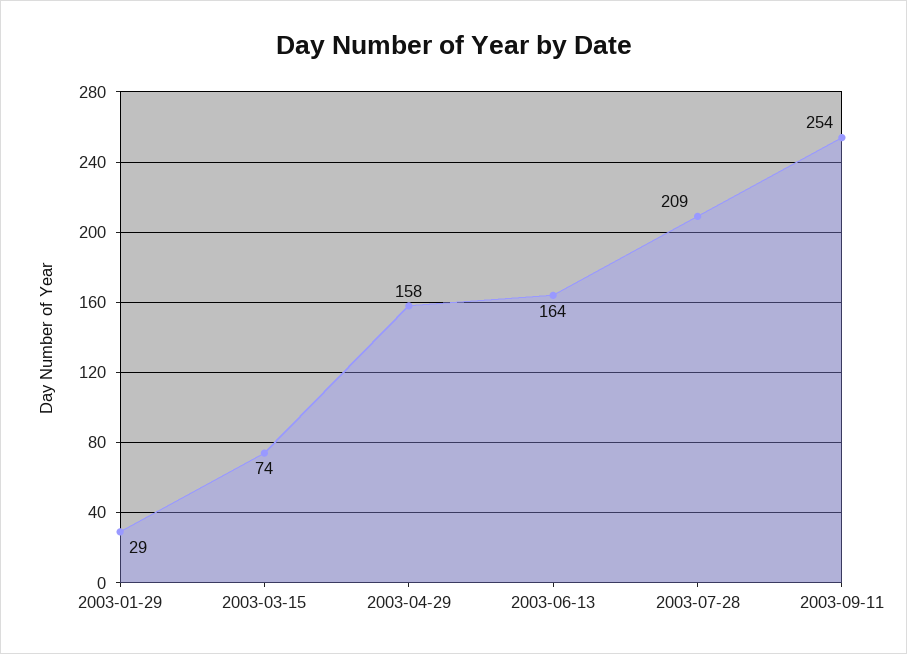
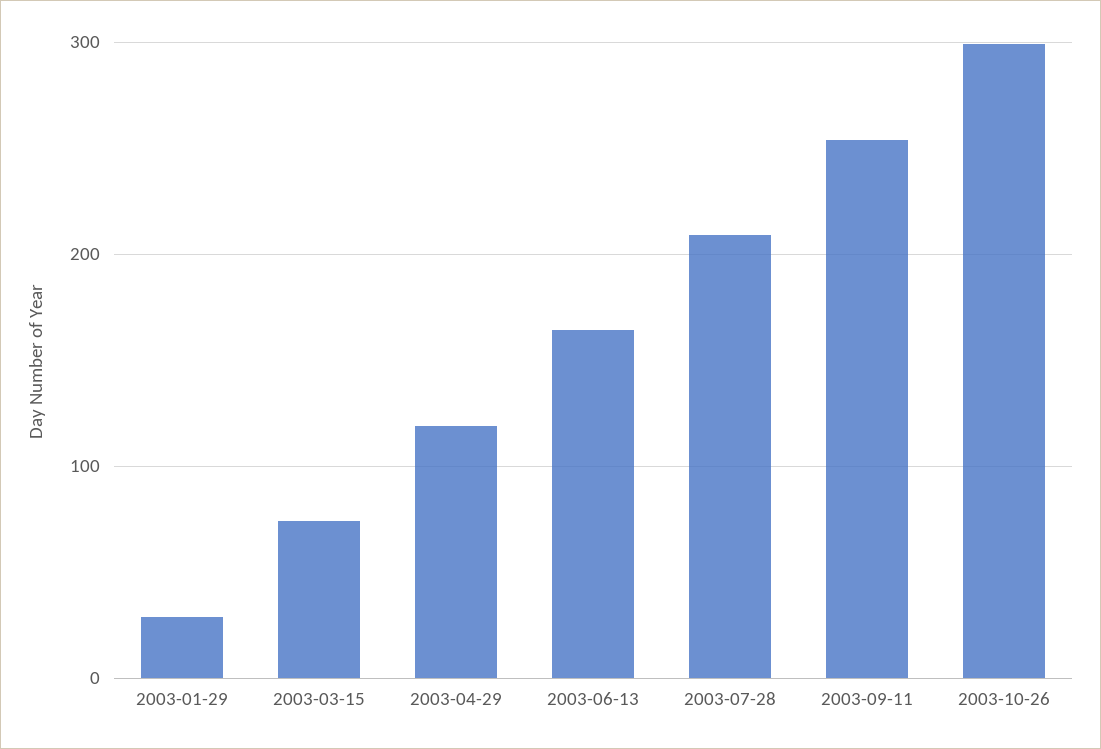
2003-04-29: 158 -> 120
2003-10-26: none -> 300

